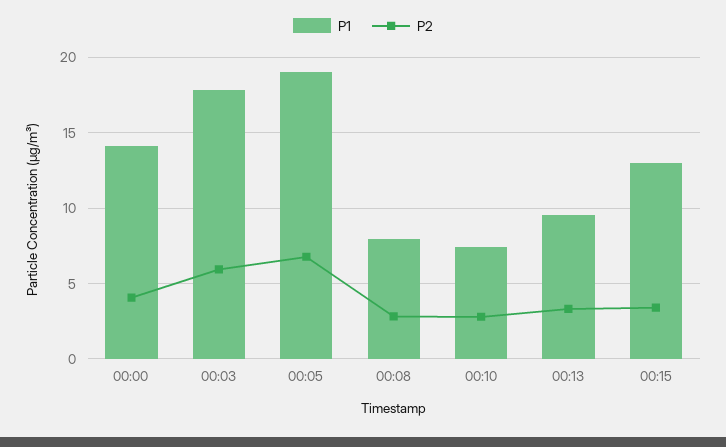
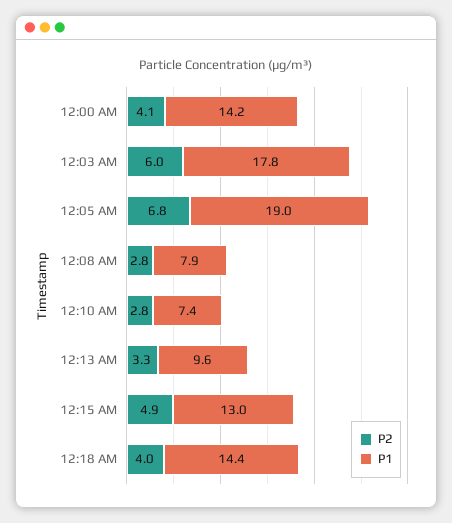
P2, 00:15: 3.5 -> 4.9
P2, 12:18 AM: none -> 4
P1, 12:18 AM: none -> 14.4

